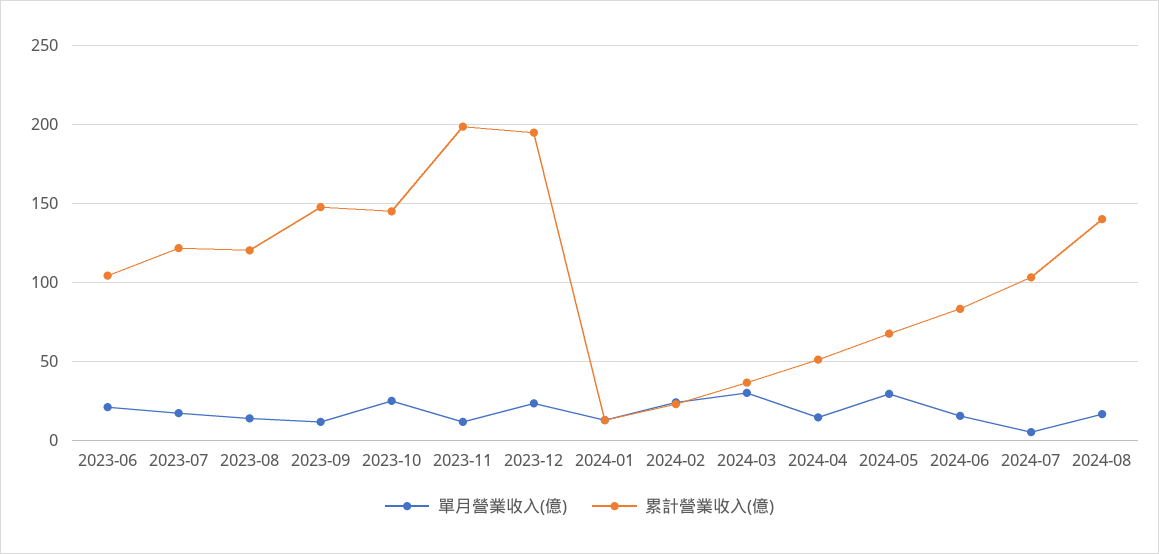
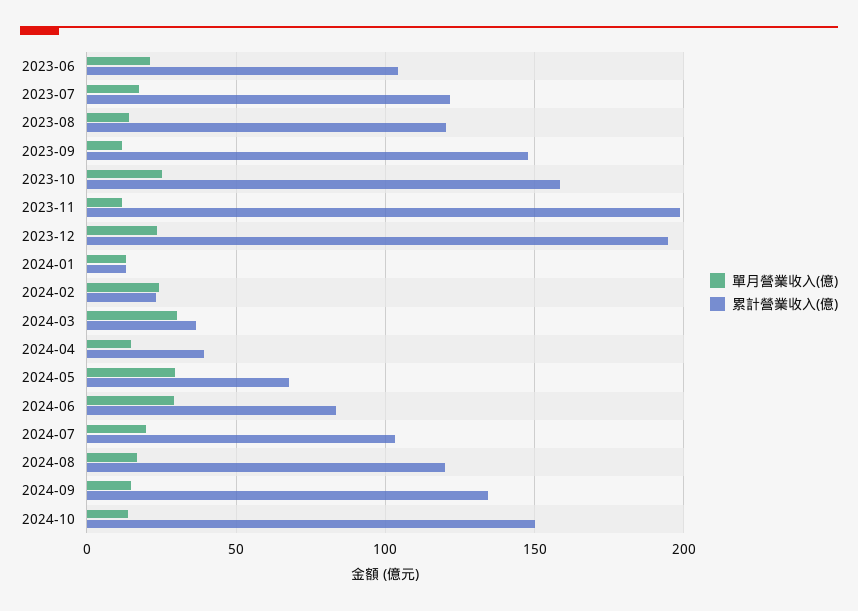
累計營業收入(億), 2023-10: 145 -> 160
累計營業收入(億), 2024-04: 50 -> 40
單月營業收入(億), 2024-06: 15 -> 30
單月營業收入(億), 2024-07: 5 -> 20
累計營業收入(億), 2024-08: 140 -> 120
單月營業收入(億), 2024-09: none -> 15
累計營業收入(億), 2024-09: none -> 135
單月營業收入(億), 2024-10: none -> 15
累計營業收入(億), 2024-10: none -> 150

